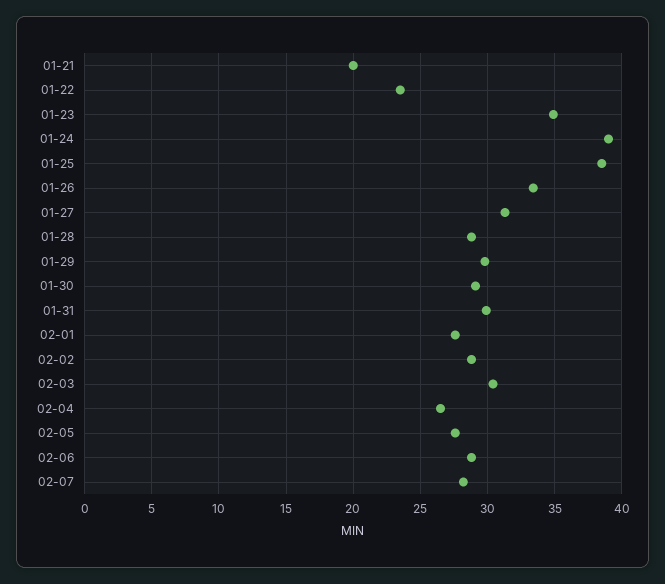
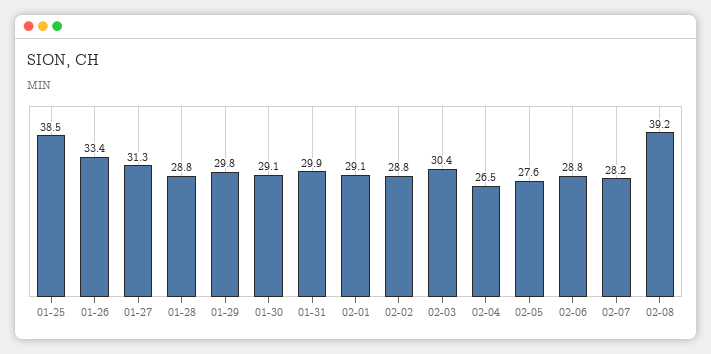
01-21: 20 -> none
01-22: 23.5 -> none
01-23: 35 -> none
01-24: 39 -> none
02-01: 27.5 -> 29.1
02-08: none -> 39.2

